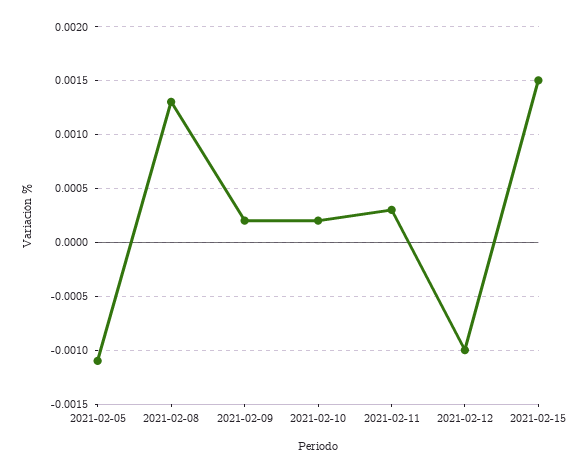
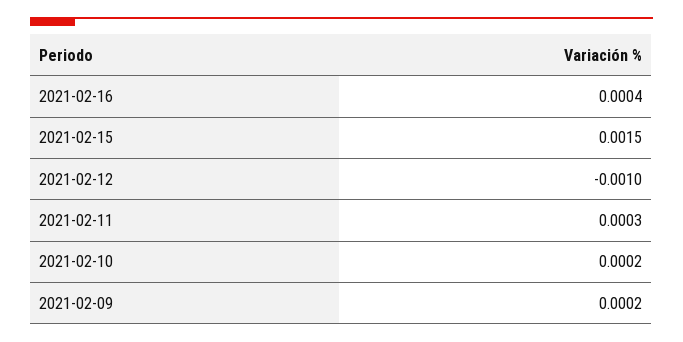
2021-02-05: -0.0011 -> none
2021-02-08: 0.0013 -> none
2021-02-16: none -> 0.0004

